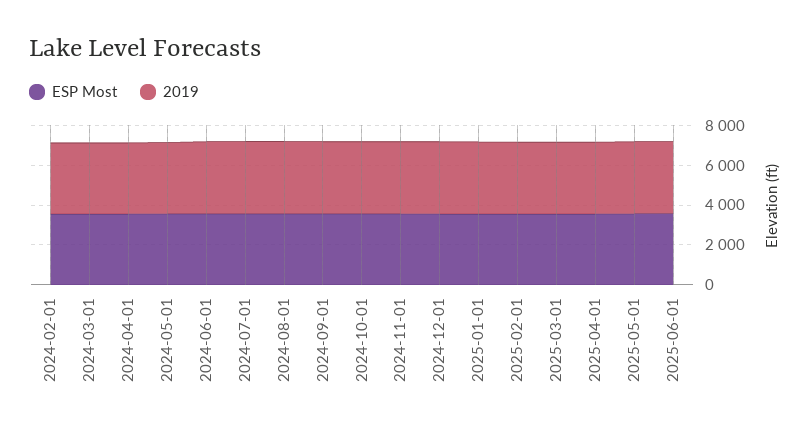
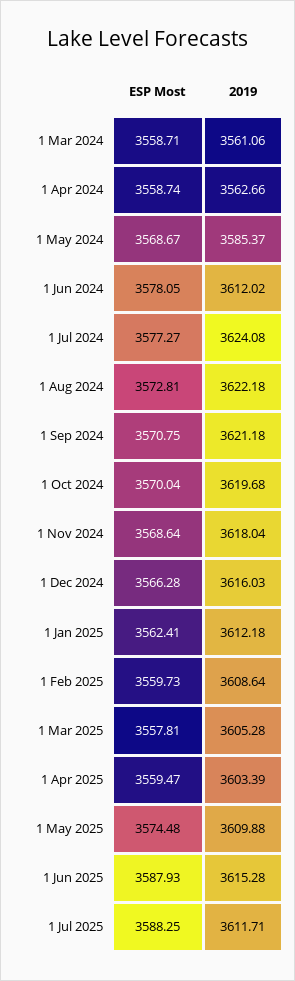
ESP Most, 2024-02-01: 3500 -> none
2019, 2024-02-01: 3500 -> none
ESP Most, 1 Jul 2025: none -> 3588.25
2019, 1 Jul 2025: none -> 3611.71

